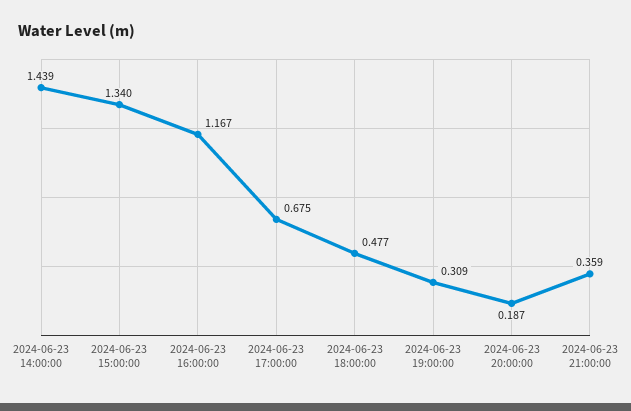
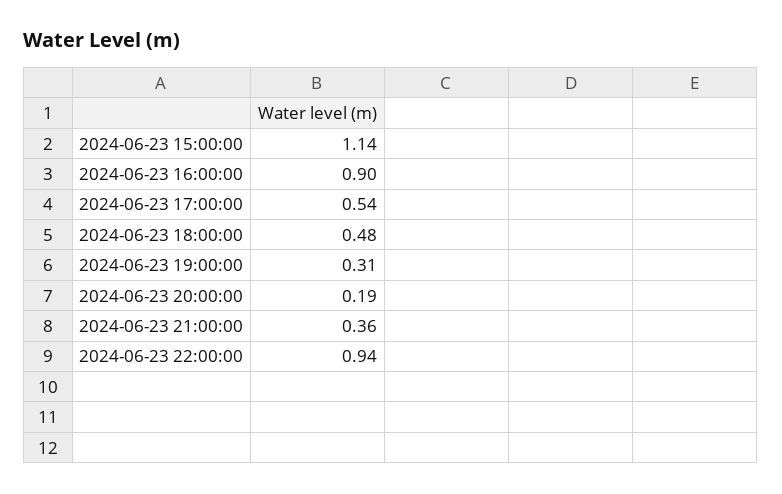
2024-06-23 14:00:00: 1.439 -> none
2024-06-23 15:00:00: 1.34 -> 1.14
2024-06-23 16:00:00: 1.167 -> 0.9
2024-06-23 17:00:00: 0.675 -> 0.54
2024-06-23 22:00:00: none -> 0.94

